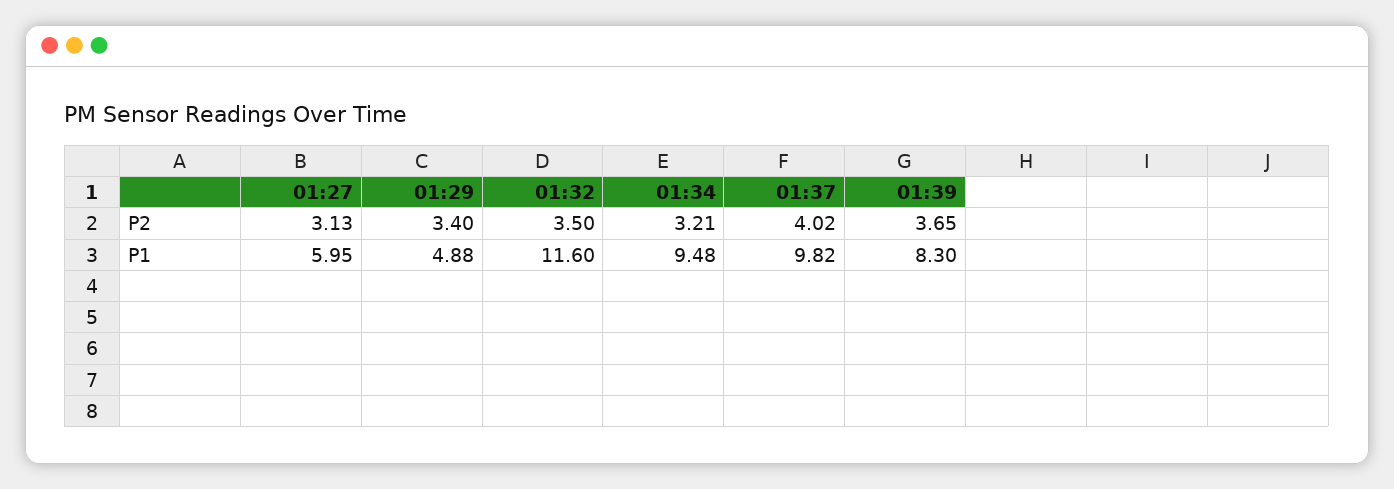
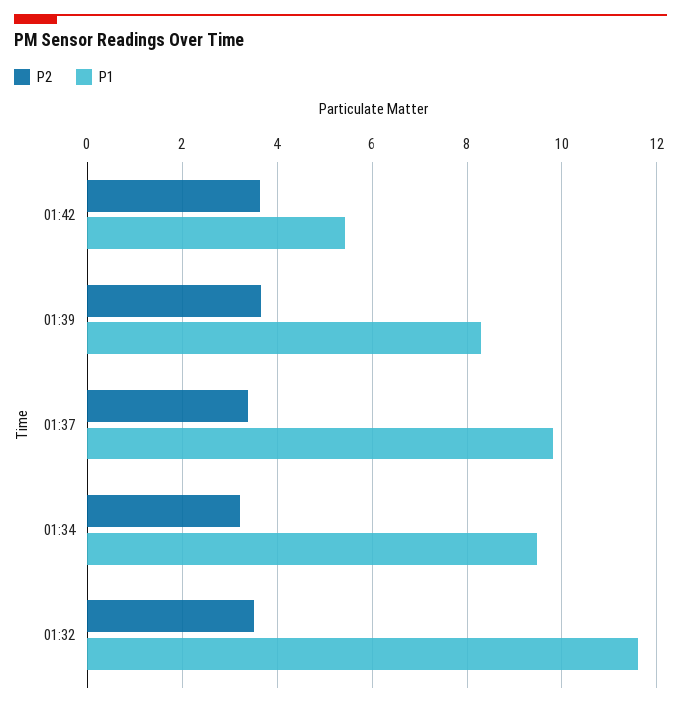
P2, 01:27: 3.13 -> none
P2, 01:29: 3.4 -> none
P2, 01:37: 4.02 -> 3.4
P1, 01:27: 5.95 -> none
P1, 01:29: 4.88 -> none
P2, 01:42: none -> 3.6
P1, 01:42: none -> 5.4

